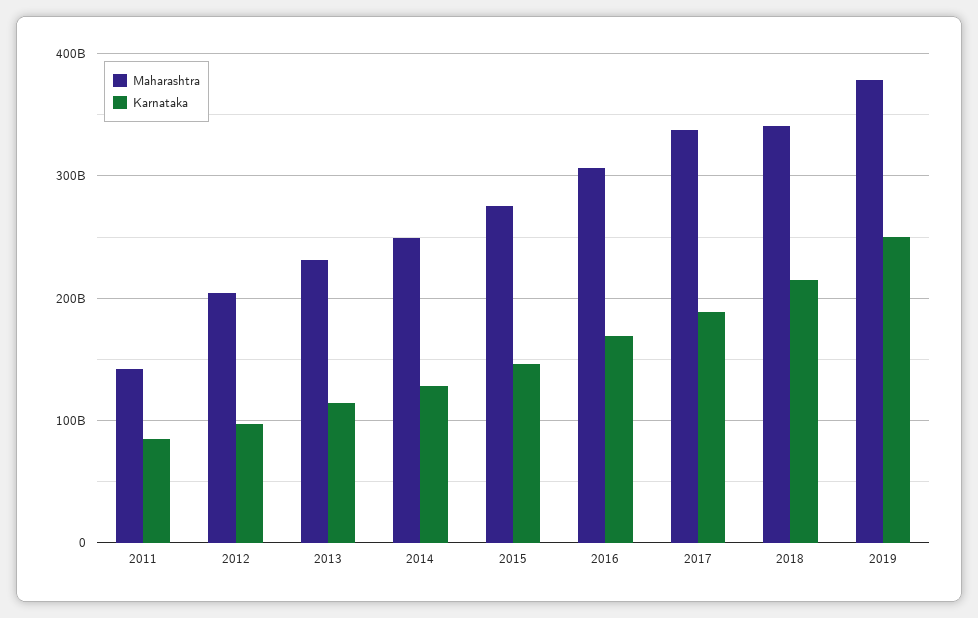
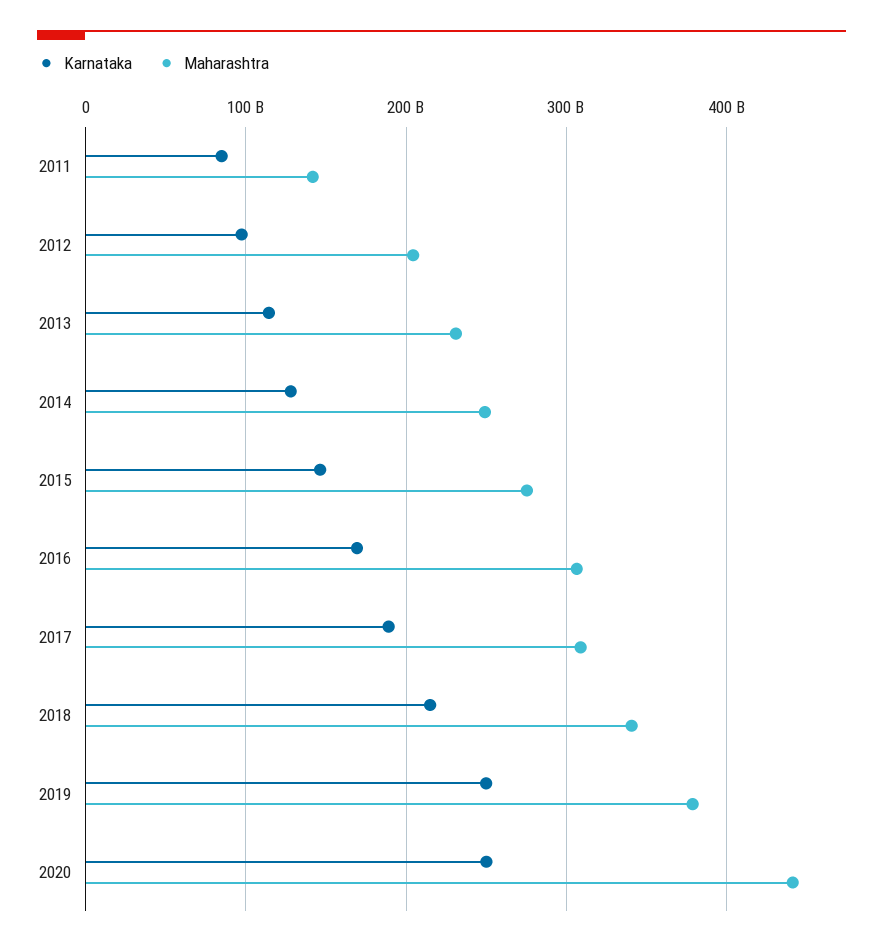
Maharashtra, 2017: 340000000000 -> 310000000000
Karnataka, 2020: none -> 250000000000
Maharashtra, 2020: none -> 440000000000

